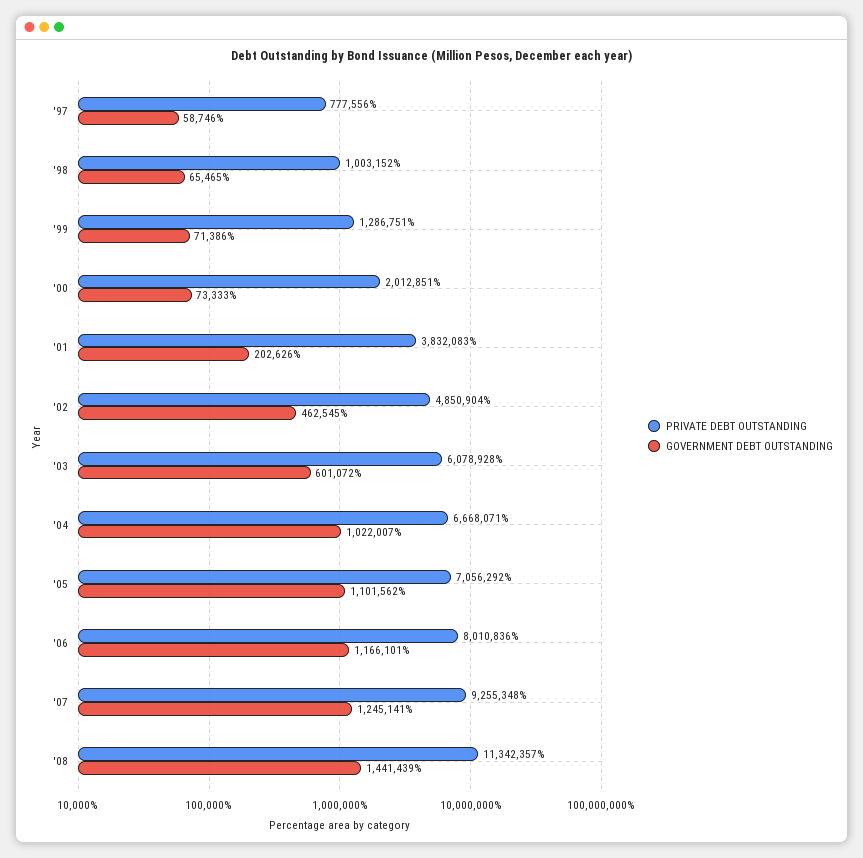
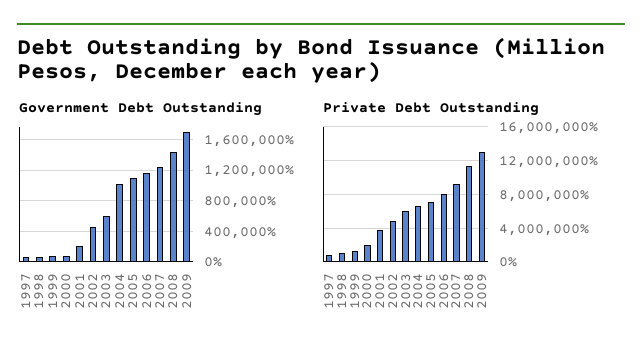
GOVERNMENT DEBT OUTSTANDING, 2009: none -> 1700000
PRIVATE DEBT OUTSTANDING, 2009: none -> 13000000

